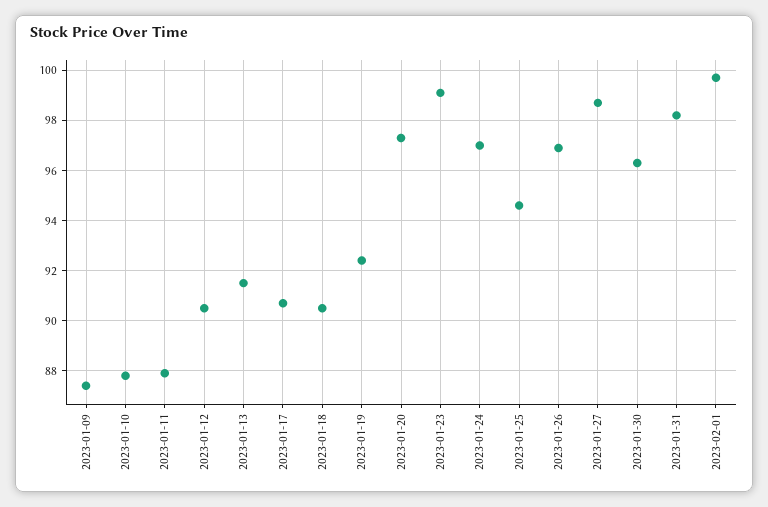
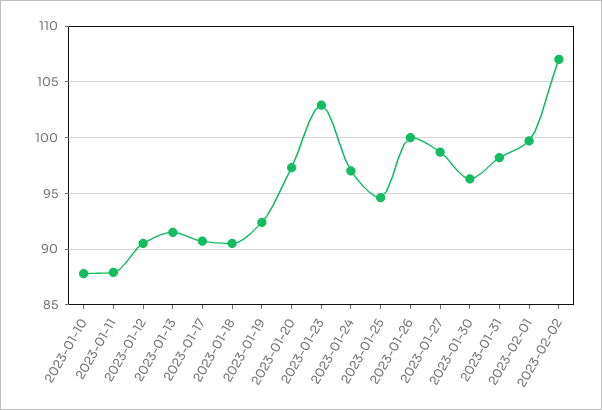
2023-01-09: 87.5 -> none
2023-01-23: 99 -> 103
2023-01-26: 97 -> 100
2023-02-02: none -> 107

